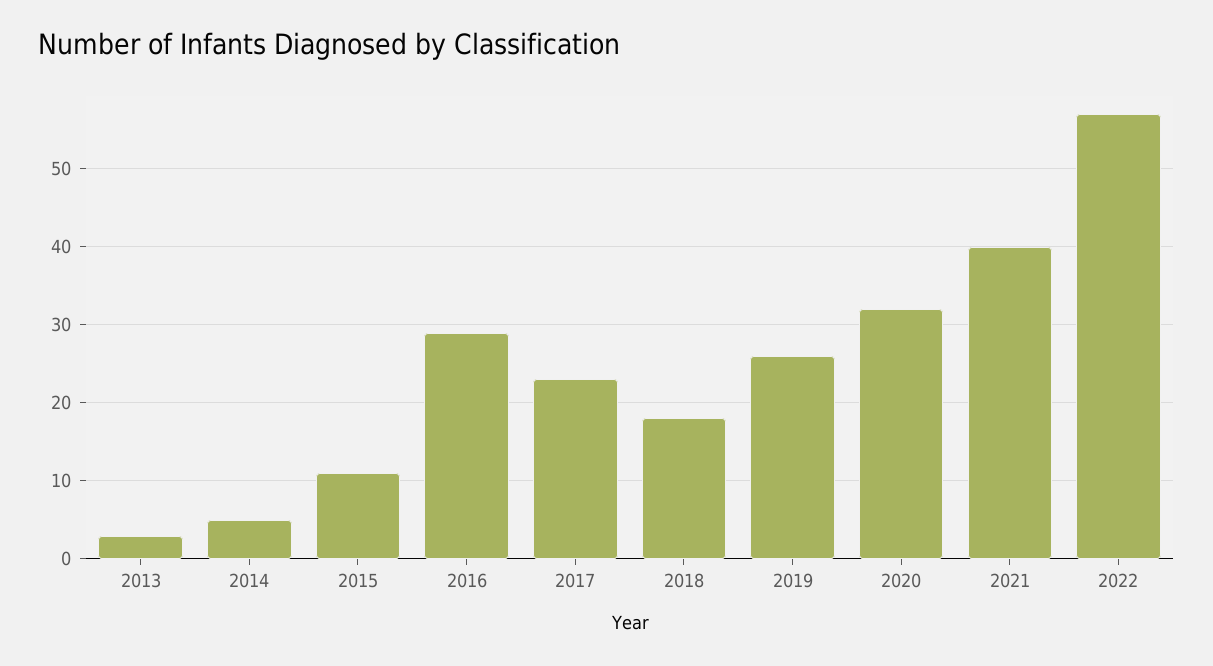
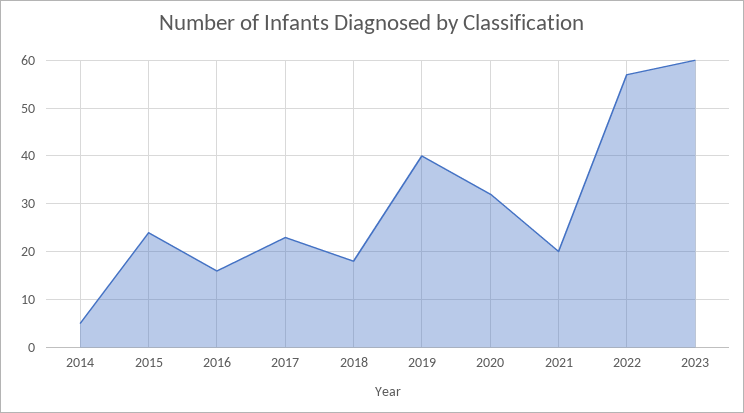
2013: 3 -> none
2015: 11 -> 25
2016: 29 -> 15
2019: 26 -> 40
2021: 40 -> 20
2023: none -> 60

